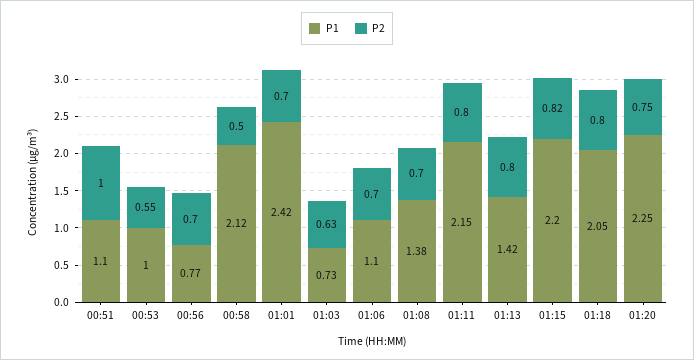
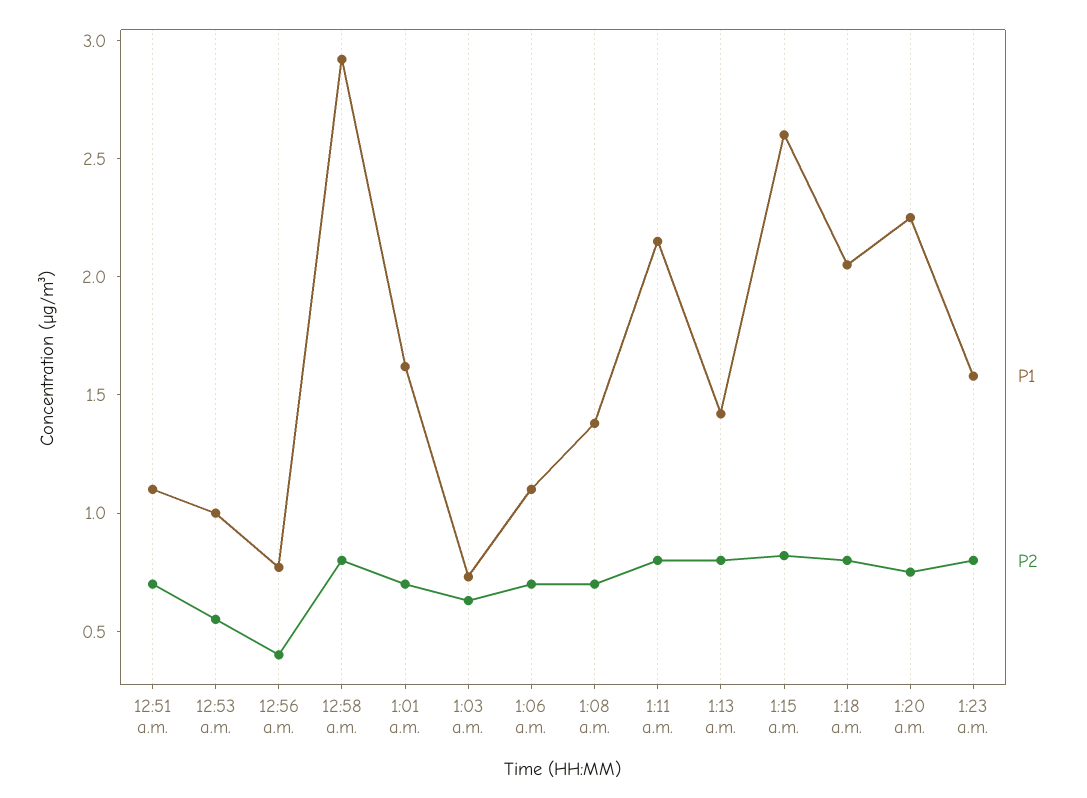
P2, 00:51: 1 -> 0.7
P2, 00:56: 0.7 -> 0.4
P1, 00:58: 2.12 -> 2.9
P2, 00:58: 0.5 -> 0.8
P1, 01:01: 2.42 -> 1.6
P1, 01:15: 2.2 -> 2.6
P1, 1:23 a.m.: none -> 1.6
P2, 1:23 a.m.: none -> 0.8

